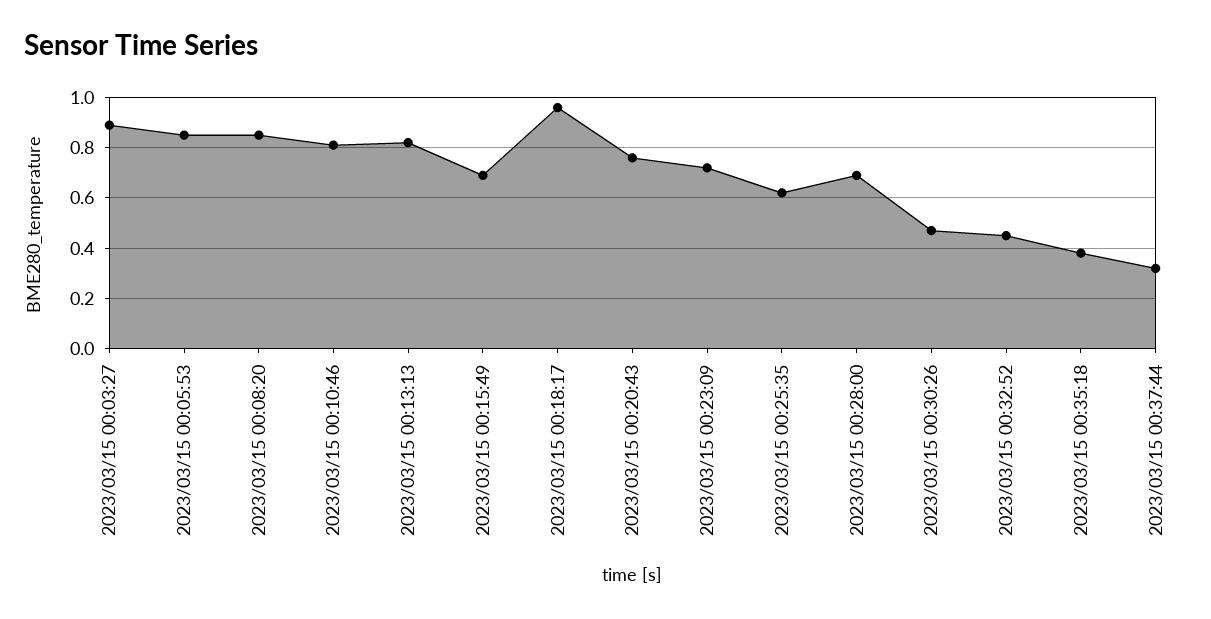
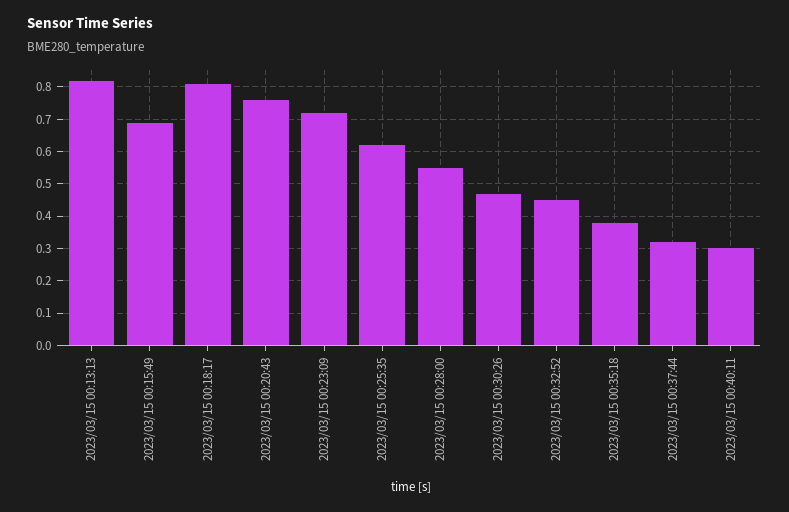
2023/03/15 00:03:27: 0.9 -> none
2023/03/15 00:05:53: 0.85 -> none
2023/03/15 00:08:20: 0.85 -> none
2023/03/15 00:10:46: 0.8 -> none
2023/03/15 00:18:17: 0.95 -> 0.8
2023/03/15 00:28:00: 0.7 -> 0.55
2023/03/15 00:40:11: none -> 0.3

